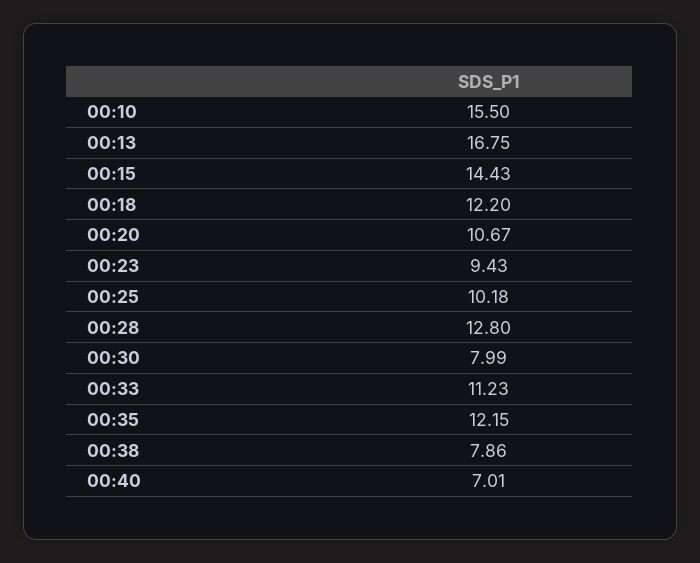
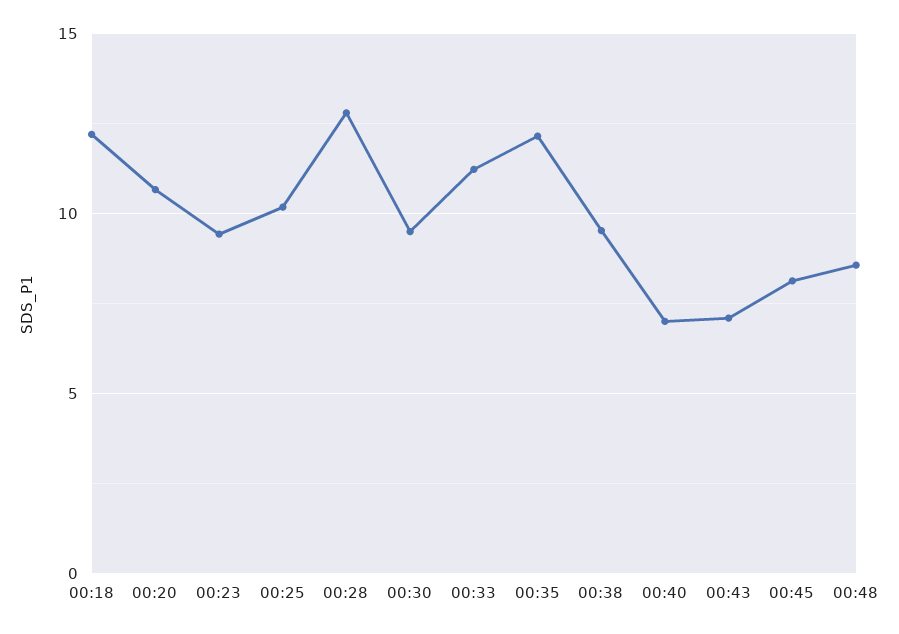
00:10: 15.5 -> none
00:13: 16.75 -> none
00:15: 14.43 -> none
00:30: 7.99 -> 9.5
00:38: 7.86 -> 9.5
00:43: none -> 7
00:45: none -> 8
00:48: none -> 8.5

